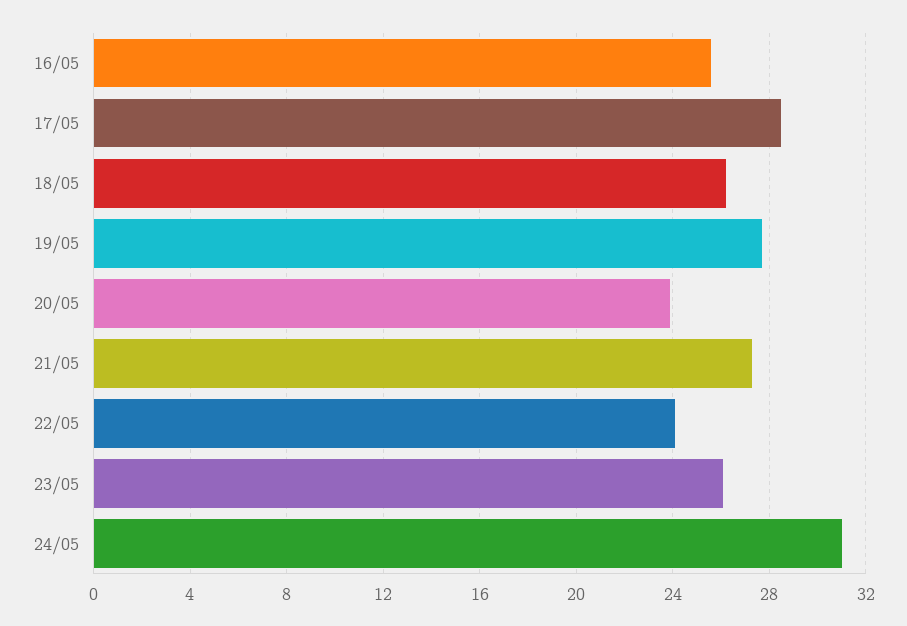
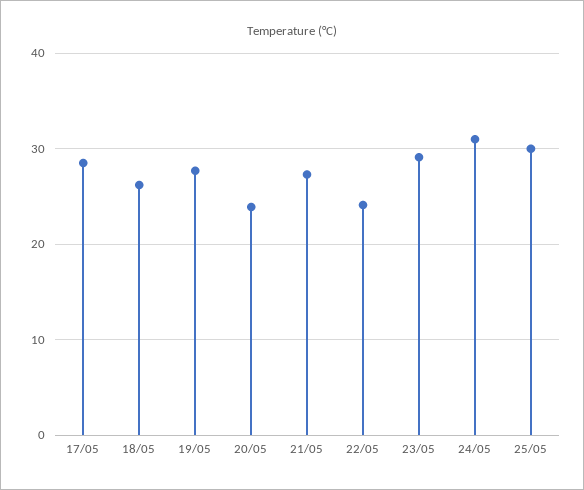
16/05: 25.5 -> none
23/05: 26 -> 29
25/05: none -> 30

